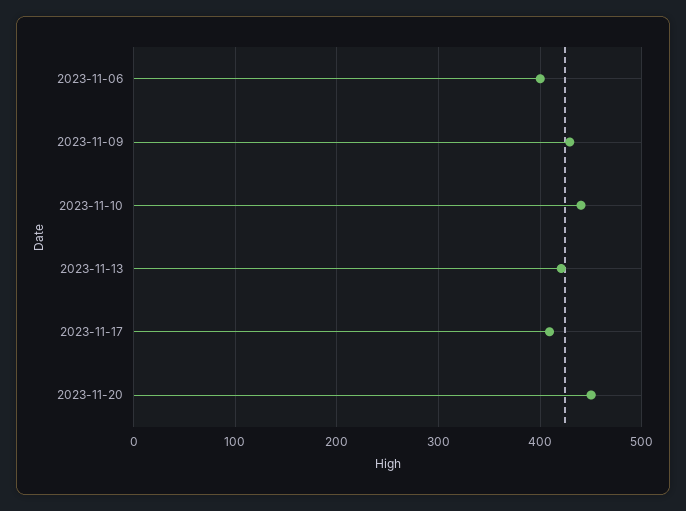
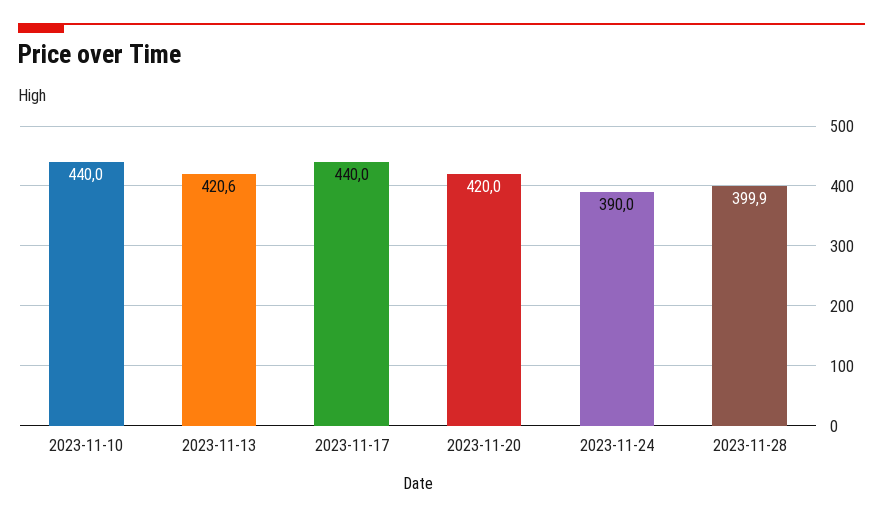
2023-11-06: 400 -> none
2023-11-09: 430 -> none
2023-11-17: 410 -> 440
2023-11-20: 450 -> 420
2023-11-24: none -> 390
2023-11-28: none -> 399.9

